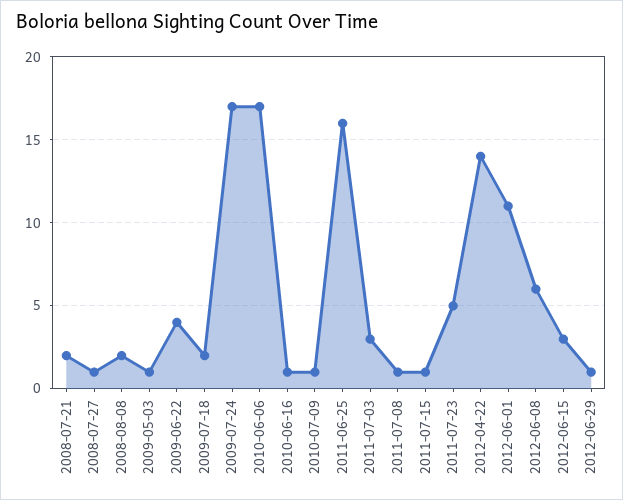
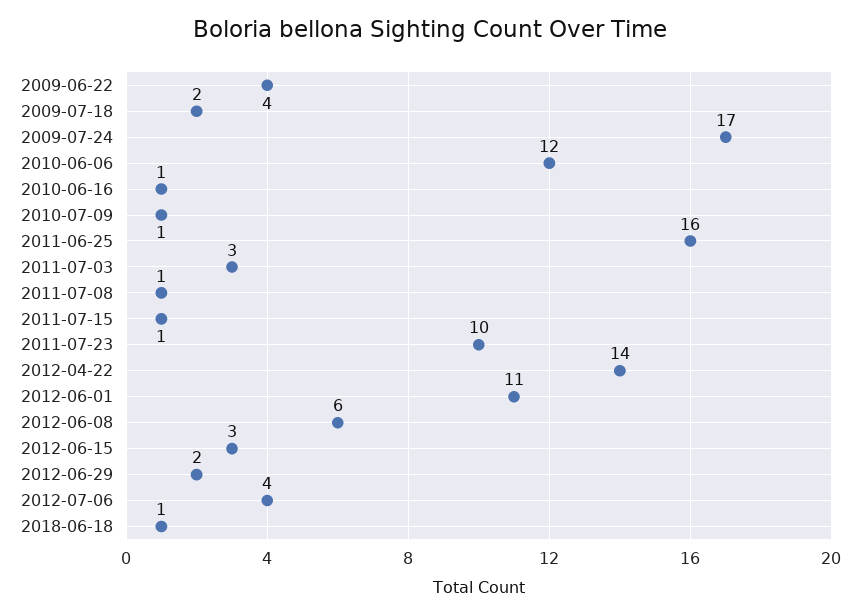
2008-07-21: 2 -> none
2008-07-27: 1 -> none
2008-08-08: 2 -> none
2009-05-03: 1 -> none
2010-06-06: 17 -> 12
2011-07-23: 5 -> 10
2012-06-29: 1 -> 2
2012-07-06: none -> 4
2018-06-18: none -> 1

